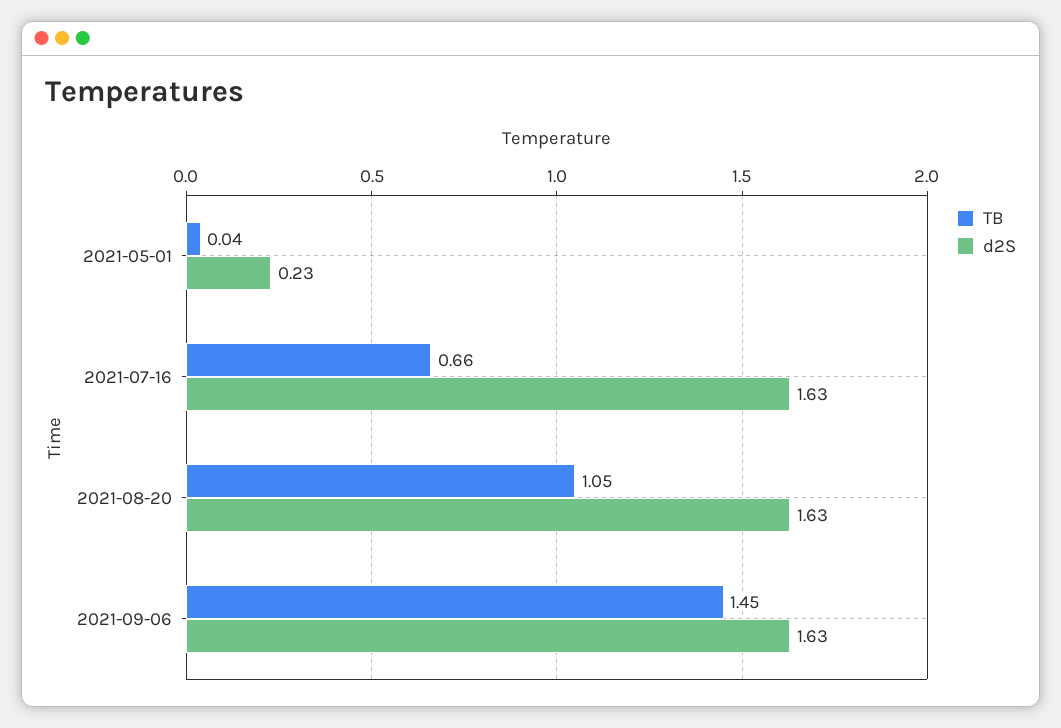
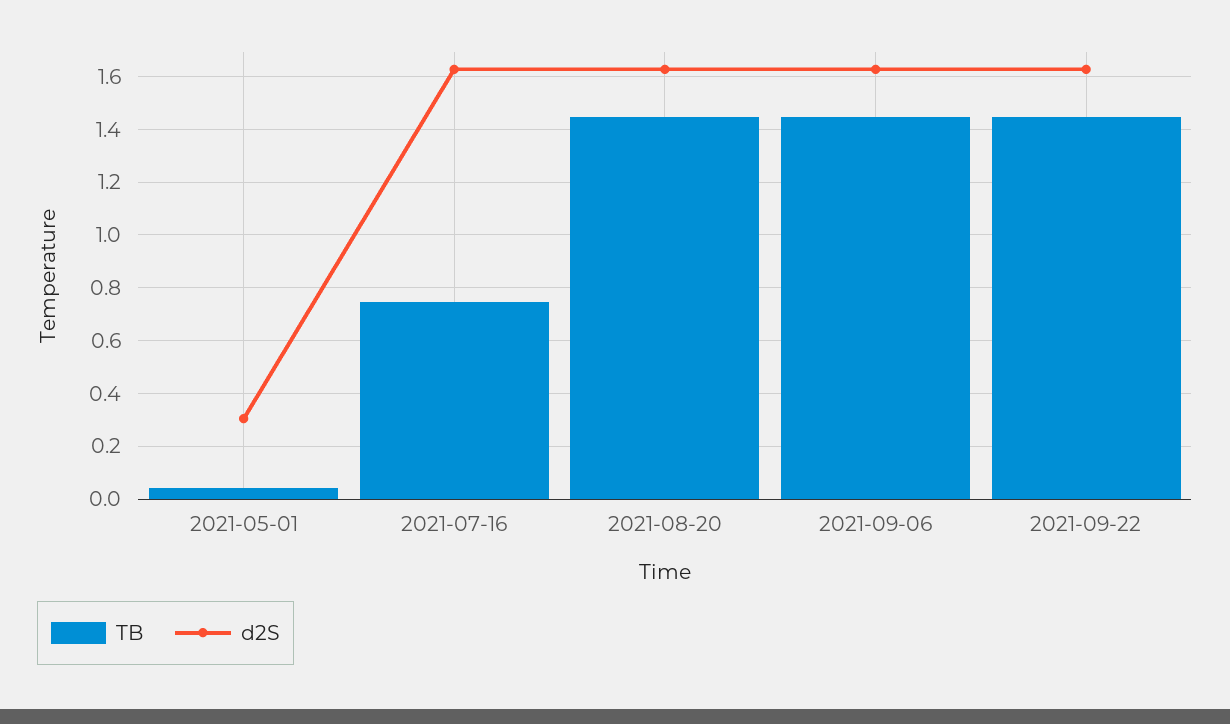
d2S, 2021-05-01: 0.23 -> 0.3
TB, 2021-07-16: 0.66 -> 0.75
TB, 2021-08-20: 1.05 -> 1.45
TB, 2021-09-22: none -> 1.45
d2S, 2021-09-22: none -> 1.625

